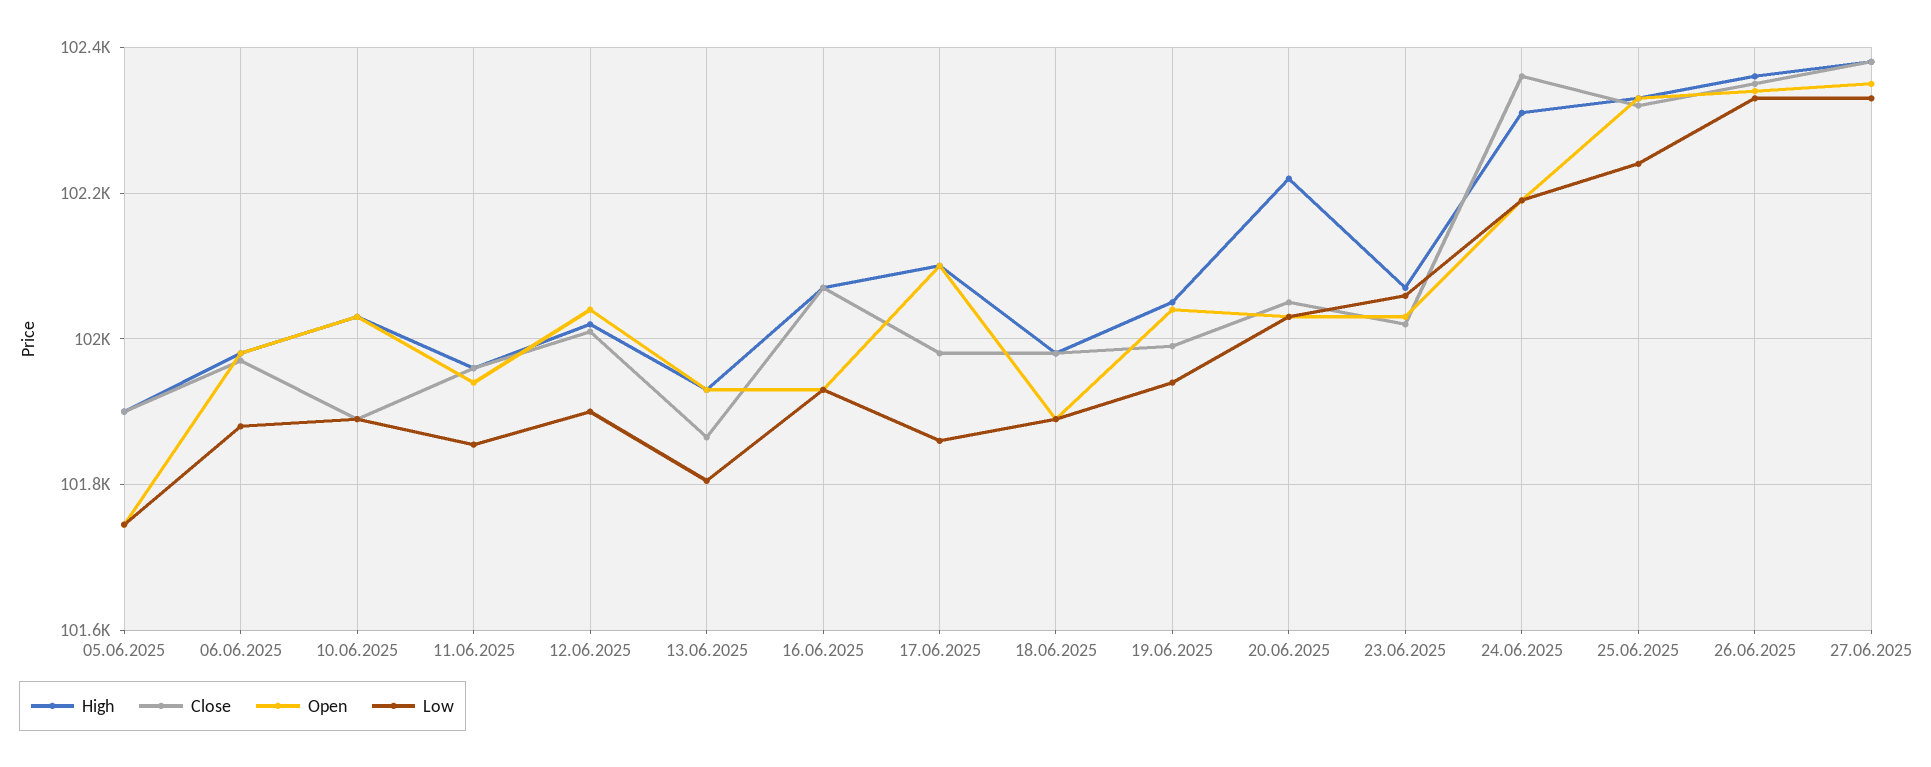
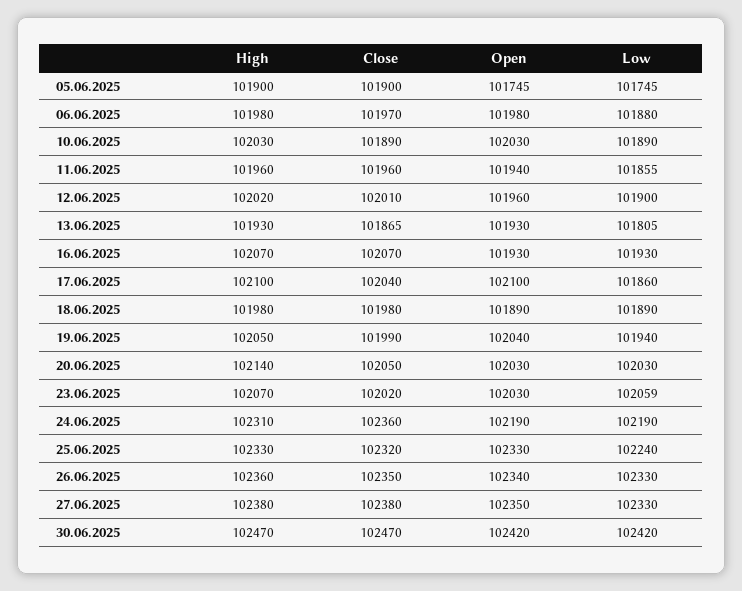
Open, 12.06.2025: 102040 -> 101960
Close, 17.06.2025: 101980 -> 102040
High, 20.06.2025: 102220 -> 102140
High, 30.06.2025: none -> 102470
Close, 30.06.2025: none -> 102470
Open, 30.06.2025: none -> 102420
Low, 30.06.2025: none -> 102420

